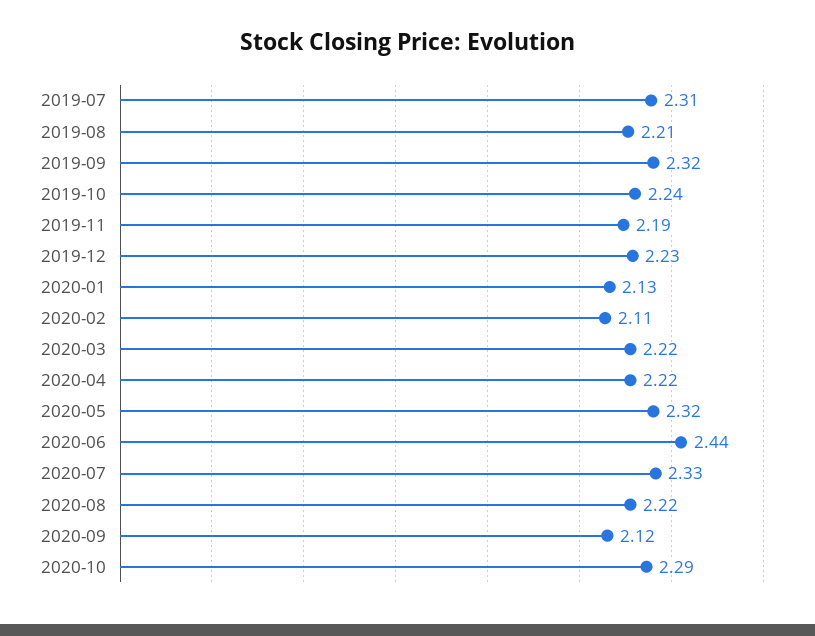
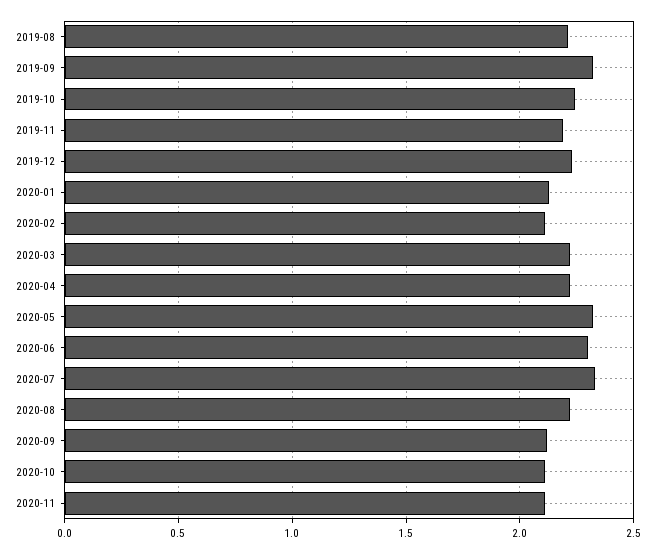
2019-07: 2.31 -> none
2020-06: 2.44 -> 2.3
2020-10: 2.29 -> 2.1
2020-11: none -> 2.1

